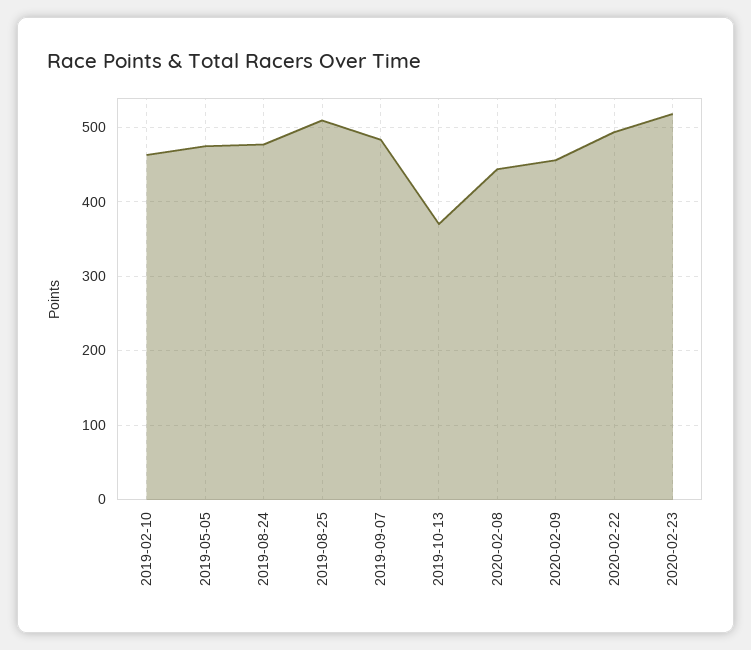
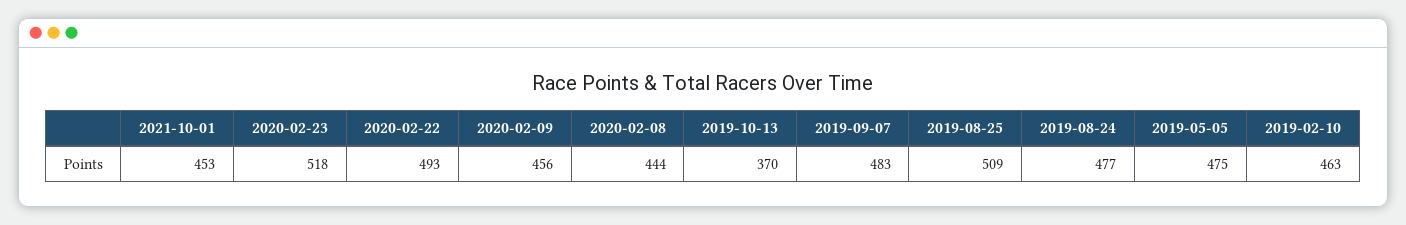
2021-10-01: none -> 453

